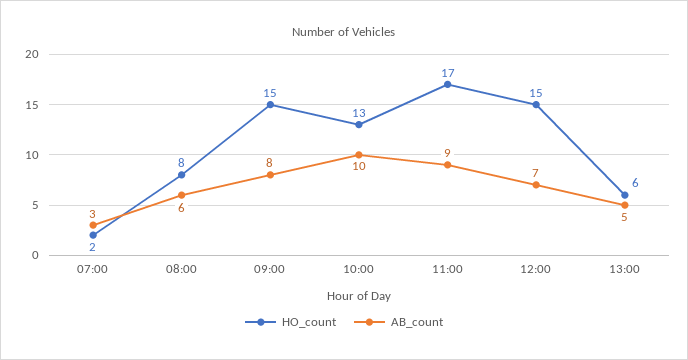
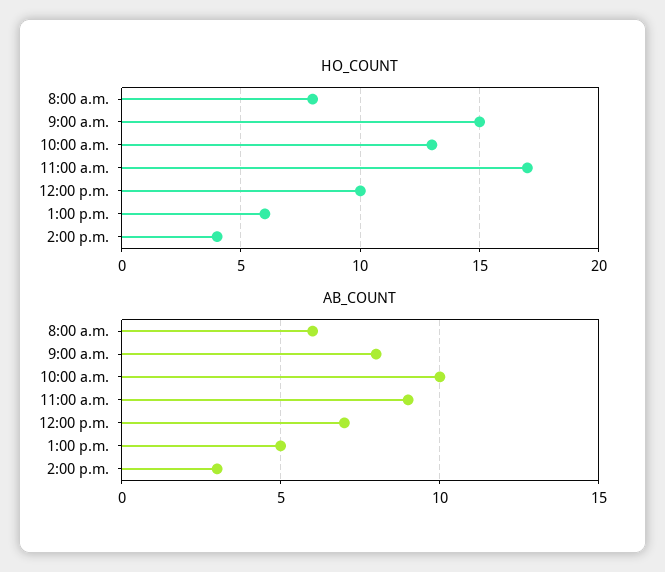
HO_count, 07:00: 2 -> none
AB_count, 07:00: 3 -> none
HO_count, 12:00: 15 -> 10
HO_count, 2:00 p.m.: none -> 4
AB_count, 2:00 p.m.: none -> 3

